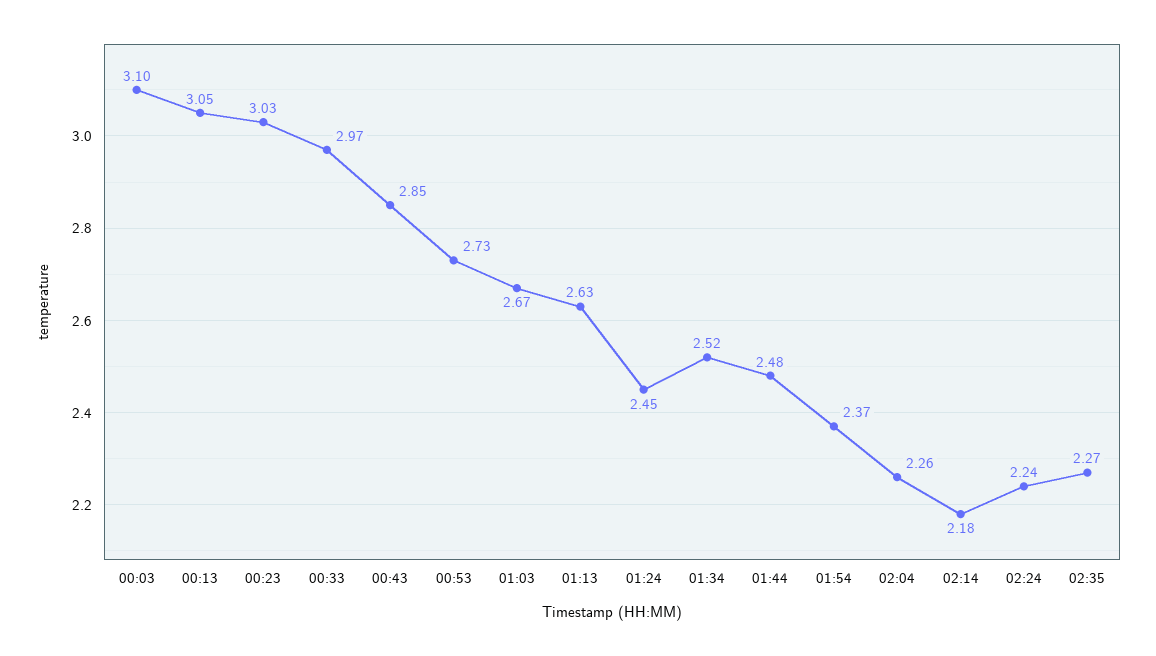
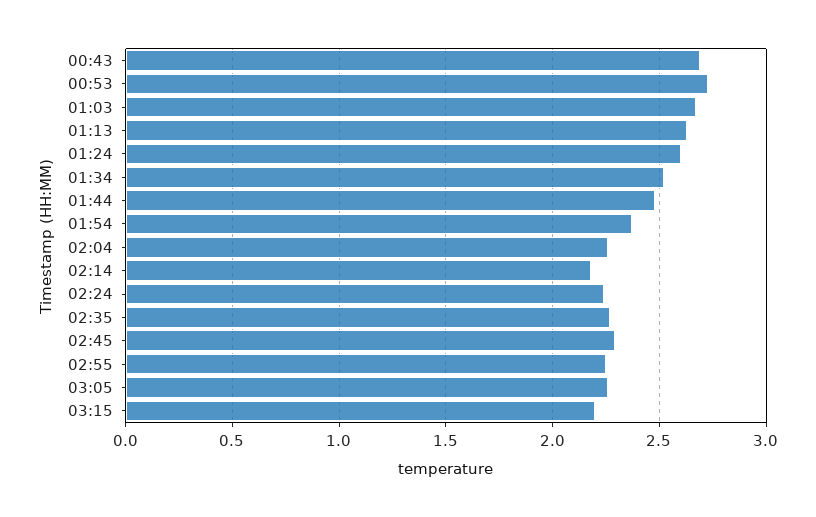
00:03: 3.1 -> none
00:13: 3.05 -> none
00:23: 3.03 -> none
00:33: 2.97 -> none
00:43: 2.85 -> 2.7
01:24: 2.45 -> 2.6
02:45: none -> 2.3
02:55: none -> 2.25
03:05: none -> 2.25
03:15: none -> 2.2

